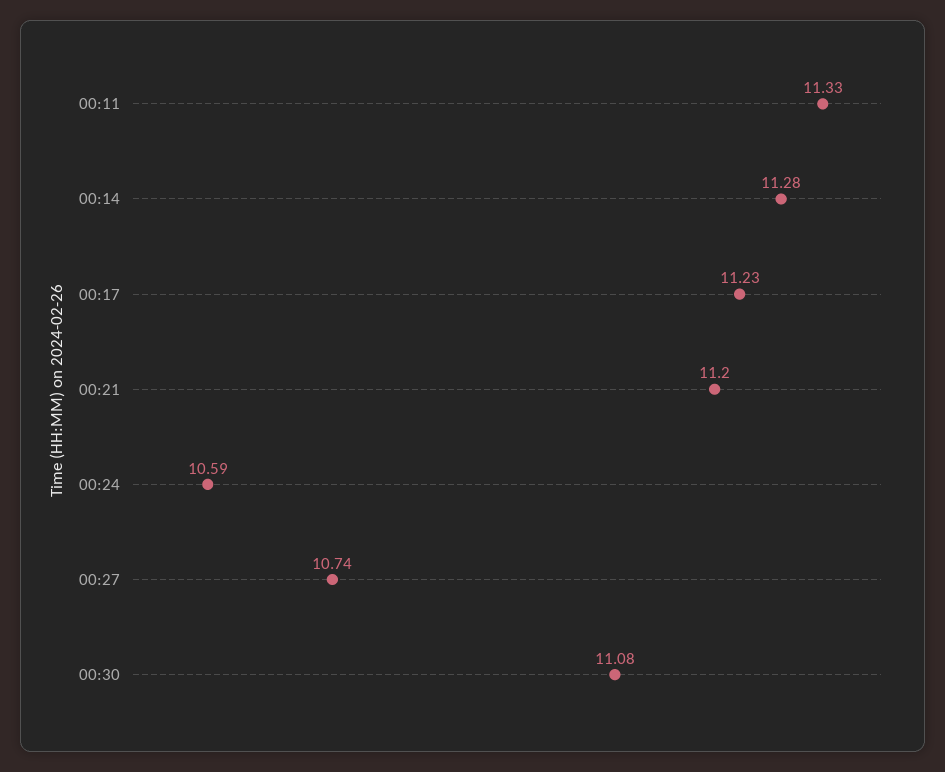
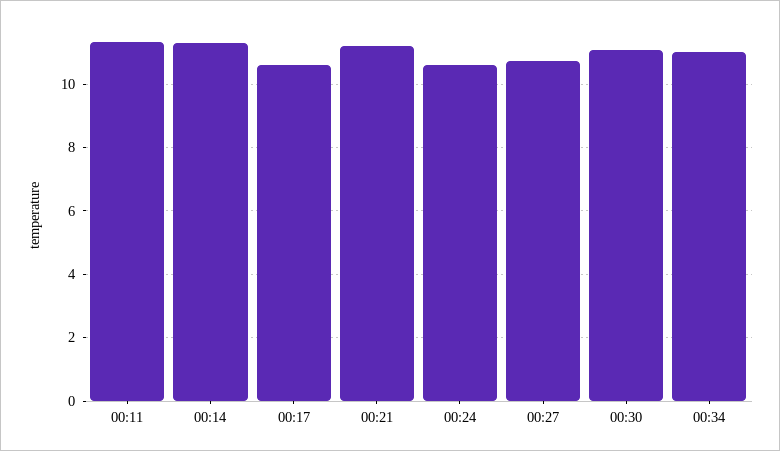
00:17: 11.23 -> 10.6
00:34: none -> 11

